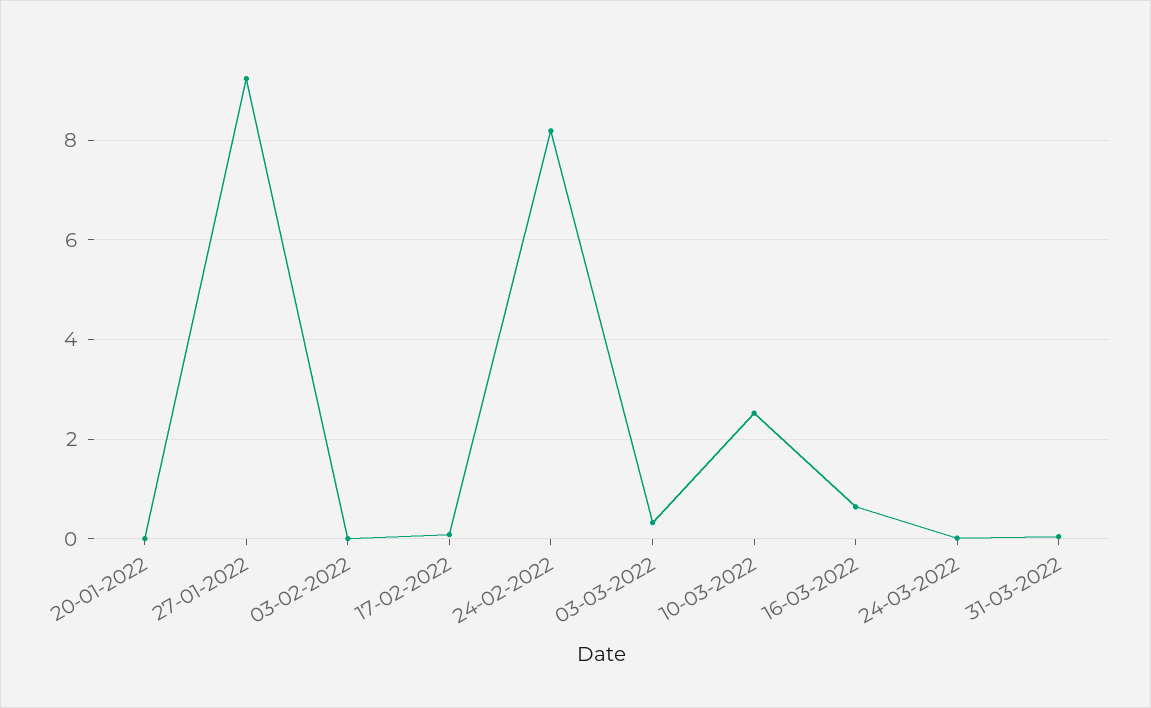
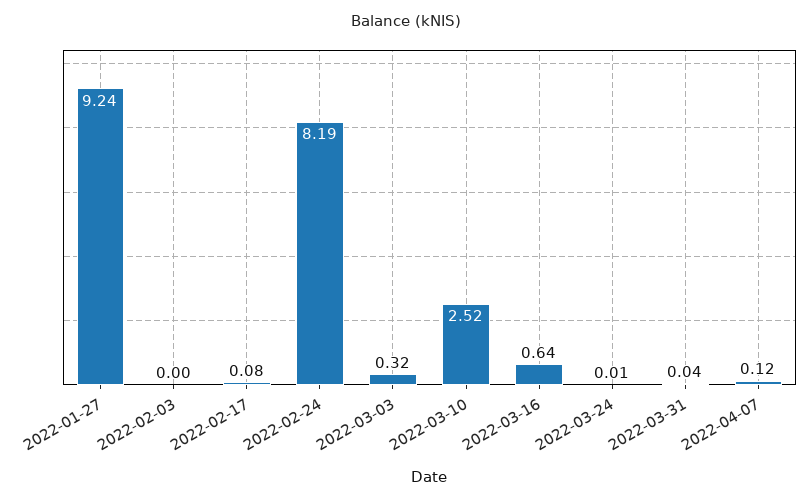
20-01-2022: 0 -> none
2022-04-07: none -> 0.12

